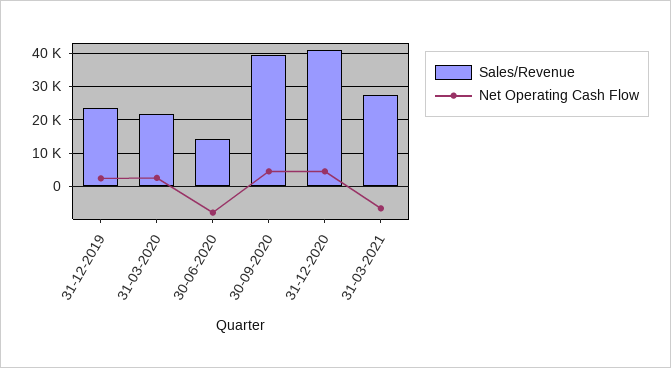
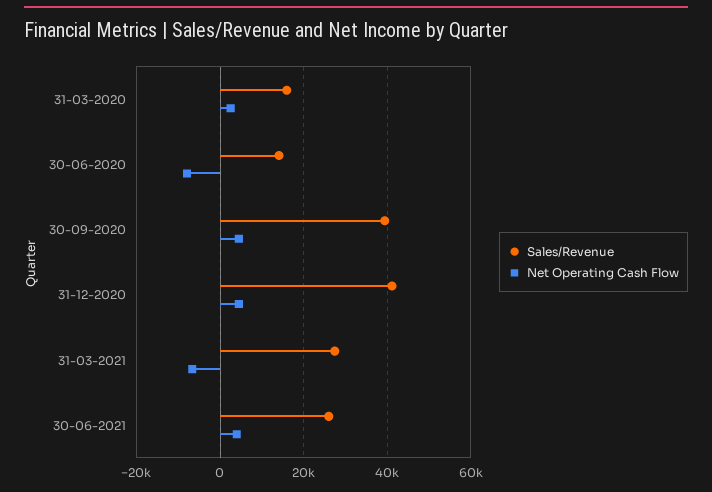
Sales/Revenue, 31-12-2019: 24000 -> none
Net Operating Cash Flow, 31-12-2019: 2000 -> none
Sales/Revenue, 31-03-2020: 22000 -> 16000
Sales/Revenue, 30-06-2021: none -> 26000
Net Operating Cash Flow, 30-06-2021: none -> 4000

